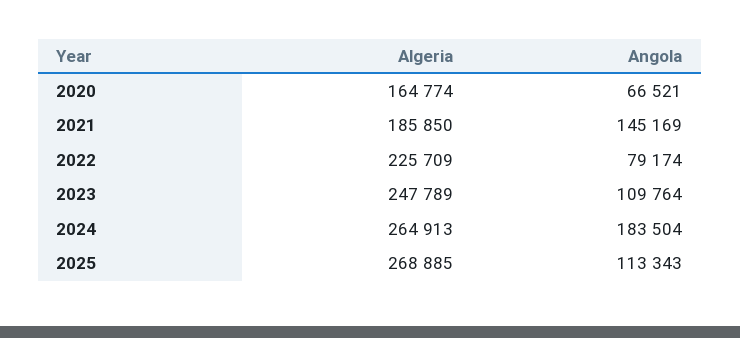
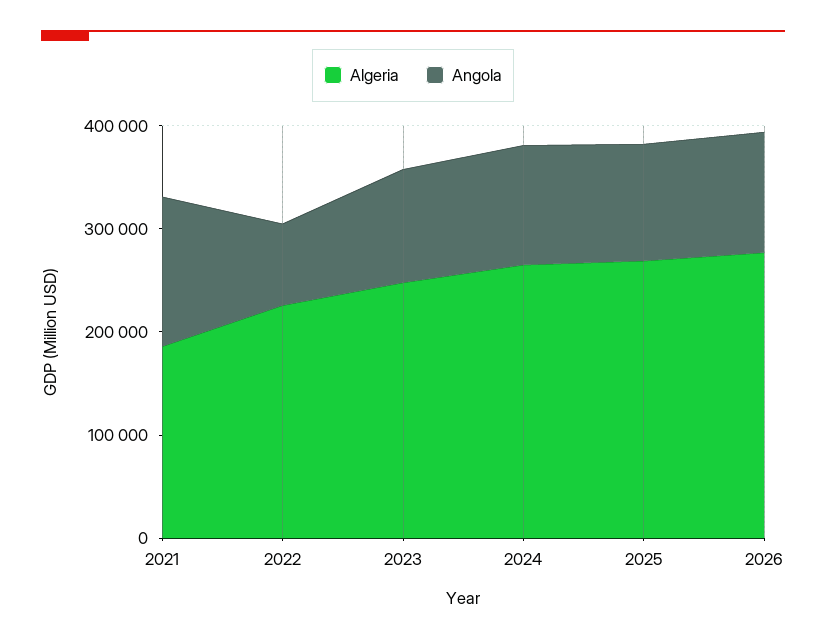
Algeria, 2020: 164774 -> none
Angola, 2020: 66521 -> none
Angola, 2024: 183504 -> 120000
Algeria, 2026: none -> 280000
Angola, 2026: none -> 120000

